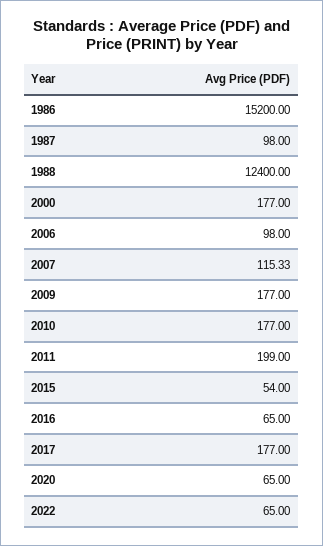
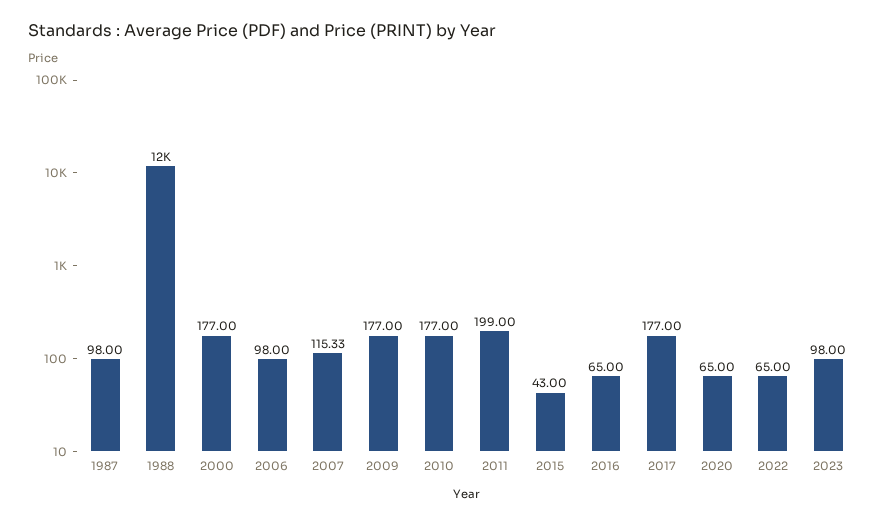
1986: 15200 -> none
2015: 54 -> 43
2023: none -> 98

